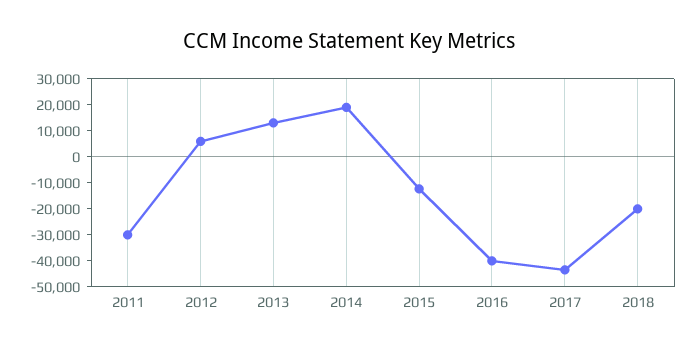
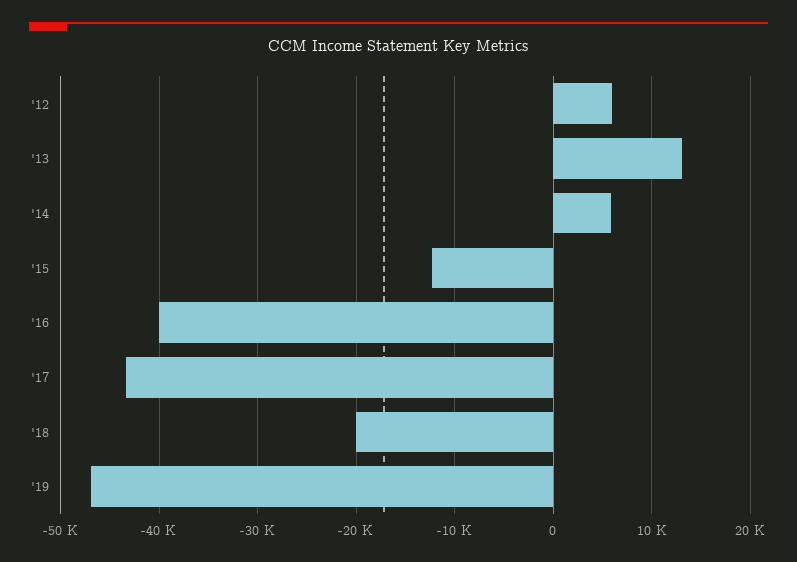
2011: -30000 -> none
2014: 20000 -> 6000
'19: none -> -47000

